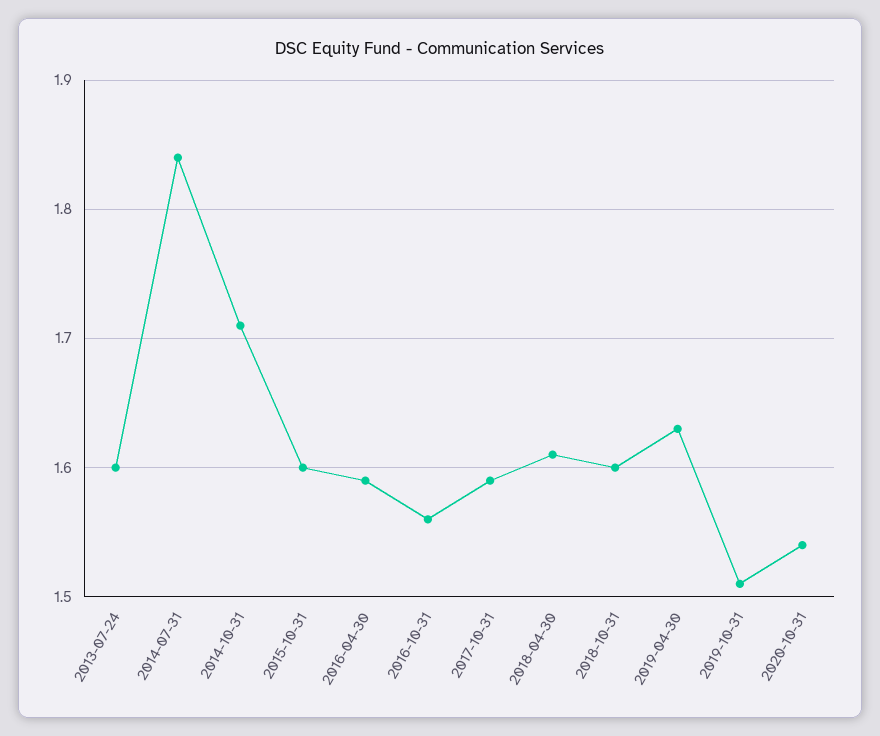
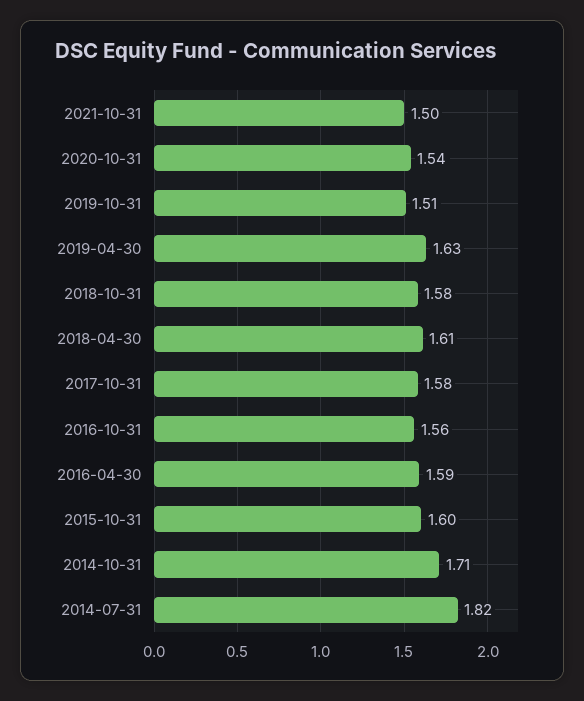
2013-07-24: 1.6 -> none
2014-07-31: 1.84 -> 1.82
2017-10-31: 1.59 -> 1.58
2018-10-31: 1.6 -> 1.58
2021-10-31: none -> 1.5

